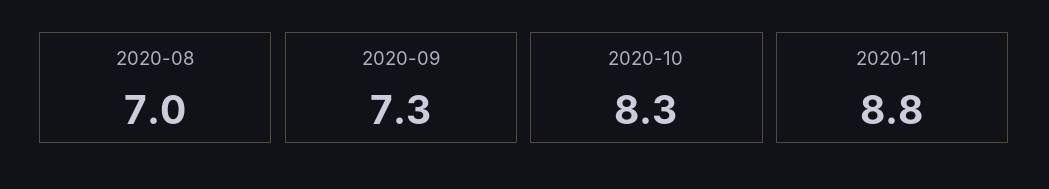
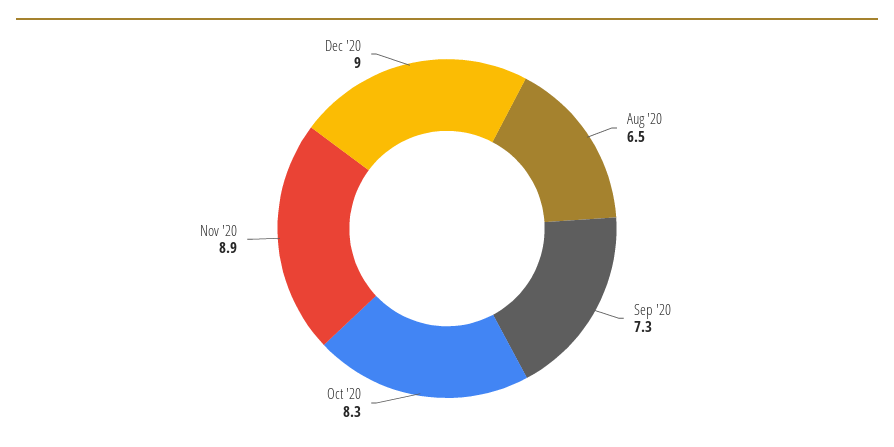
2020-08: 7 -> 6.5
2020-11: 8.8 -> 8.9
Dec '20: none -> 9

